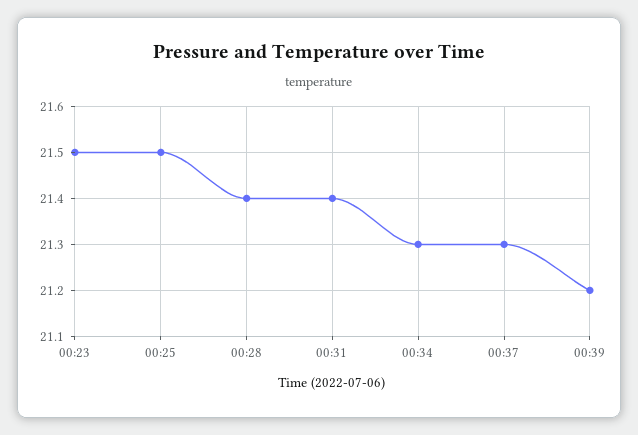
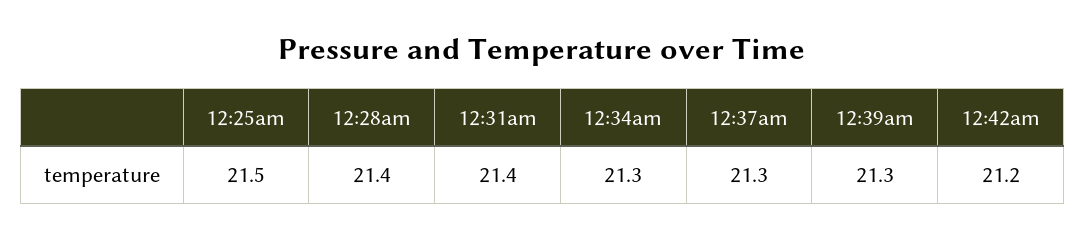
00:23: 21.5 -> none
00:39: 21.2 -> 21.3
12:42am: none -> 21.2

